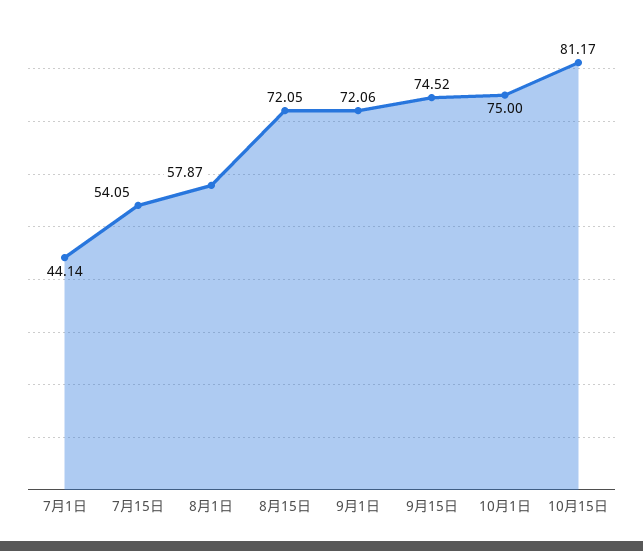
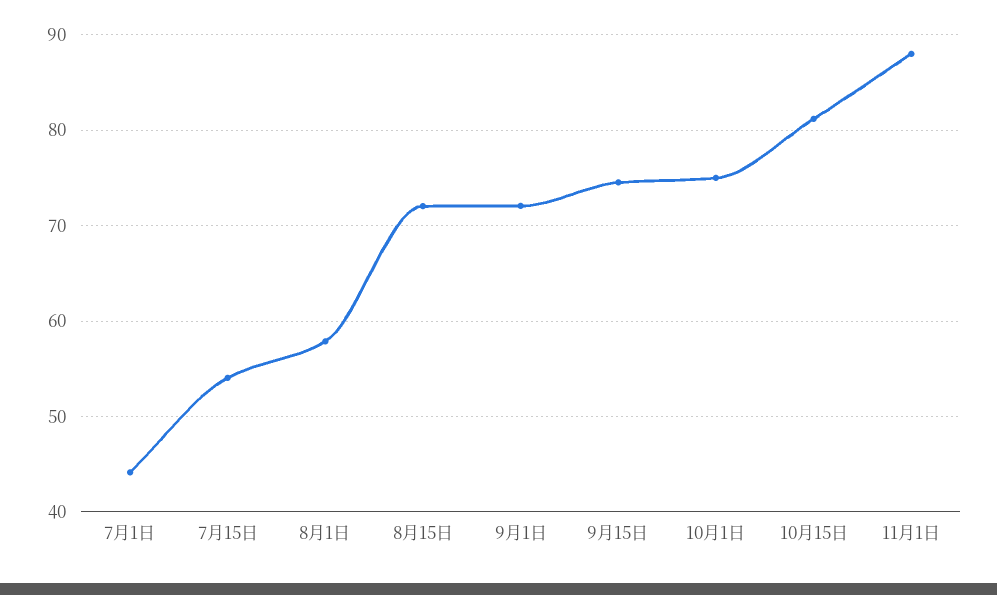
11月1日: none -> 88

